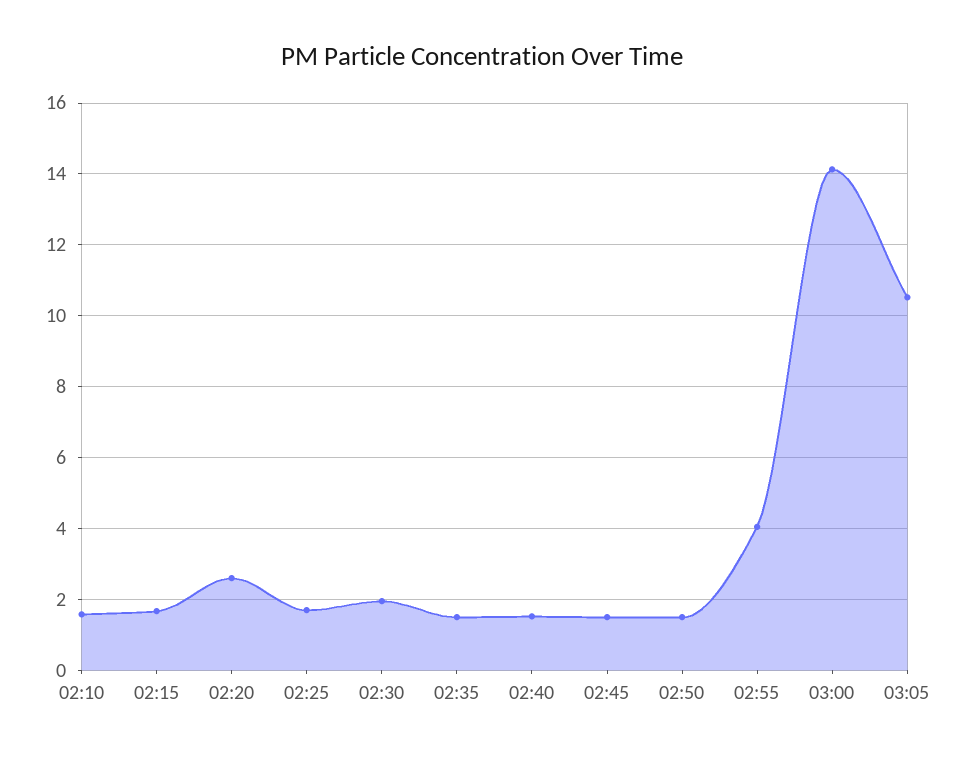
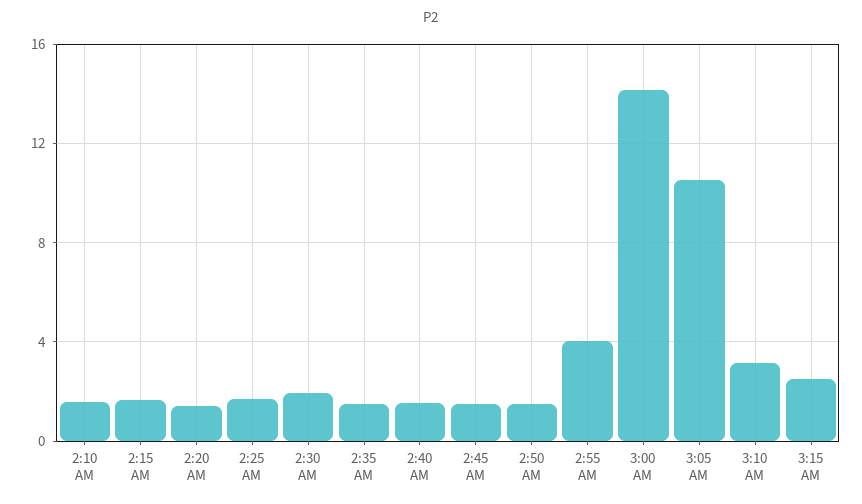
02:20: 2.6 -> 1.5
3:10 AM: none -> 3
3:15 AM: none -> 2.5

